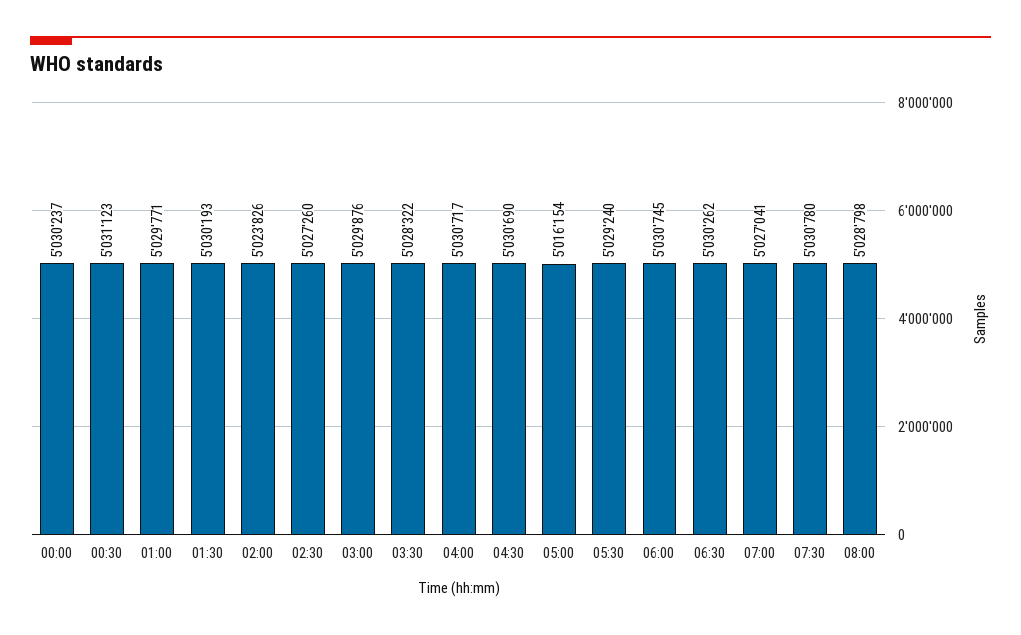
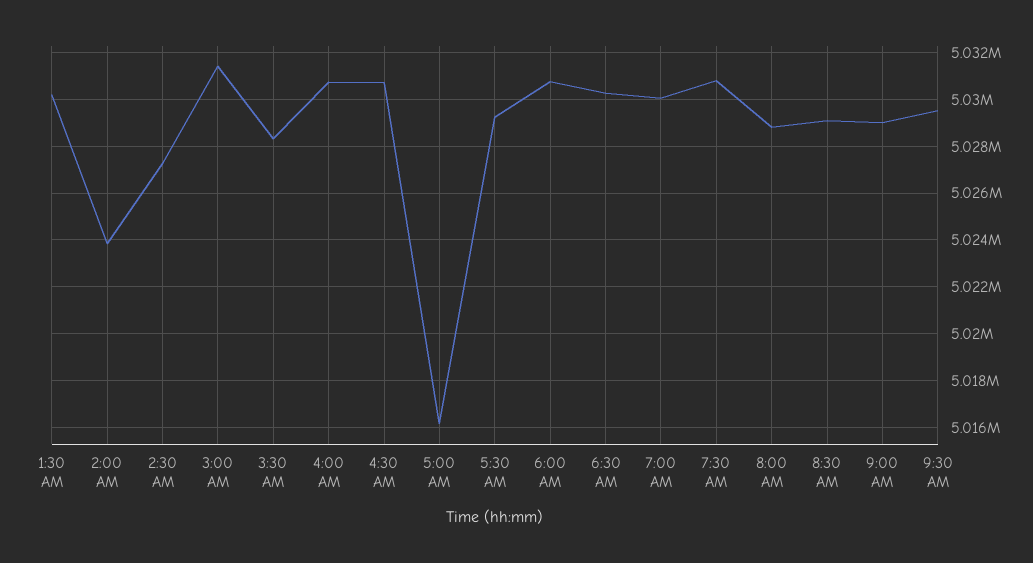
00:00: 5030237 -> none
00:30: 5031123 -> none
01:00: 5029771 -> none
03:00: 5029876 -> 5031500
07:00: 5027041 -> 5030000
8:30 AM: none -> 5029000
9:00 AM: none -> 5029000
9:30 AM: none -> 5029500

